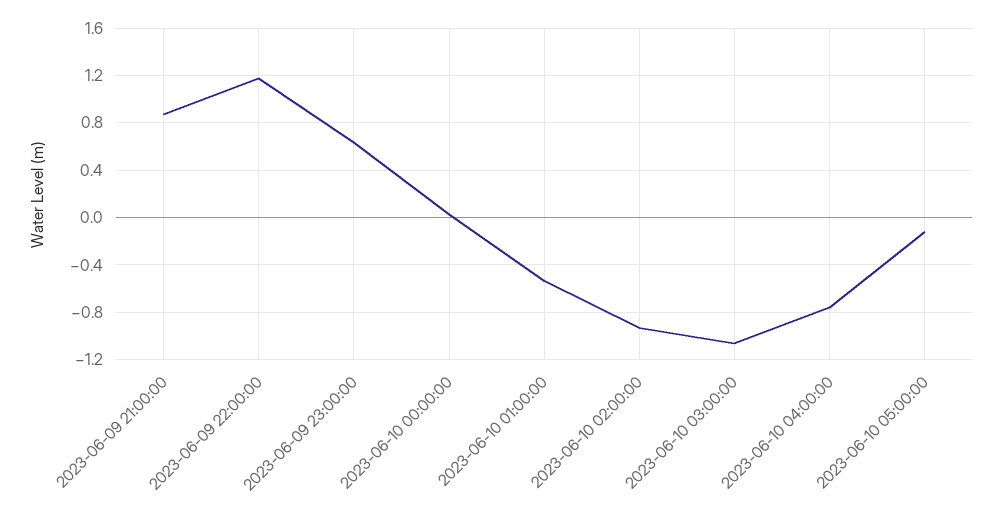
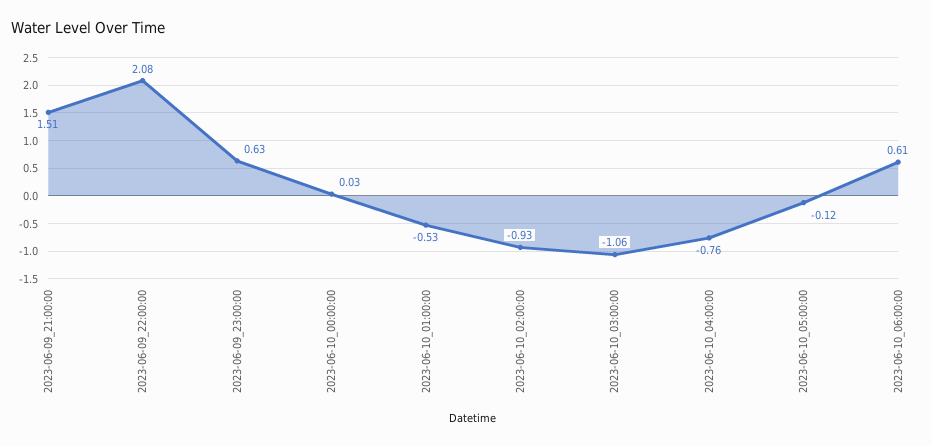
2023-06-09 21:00:00: 0.9 -> 1.51
2023-06-09 22:00:00: 1.2 -> 2.08
2023-06-10_06:00:00: none -> 0.61

